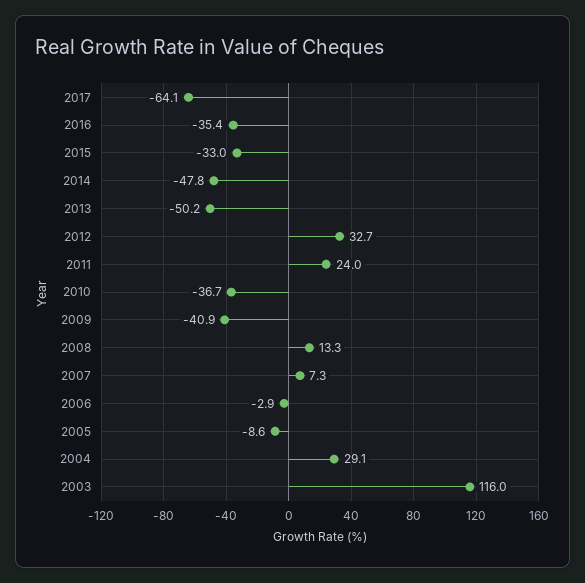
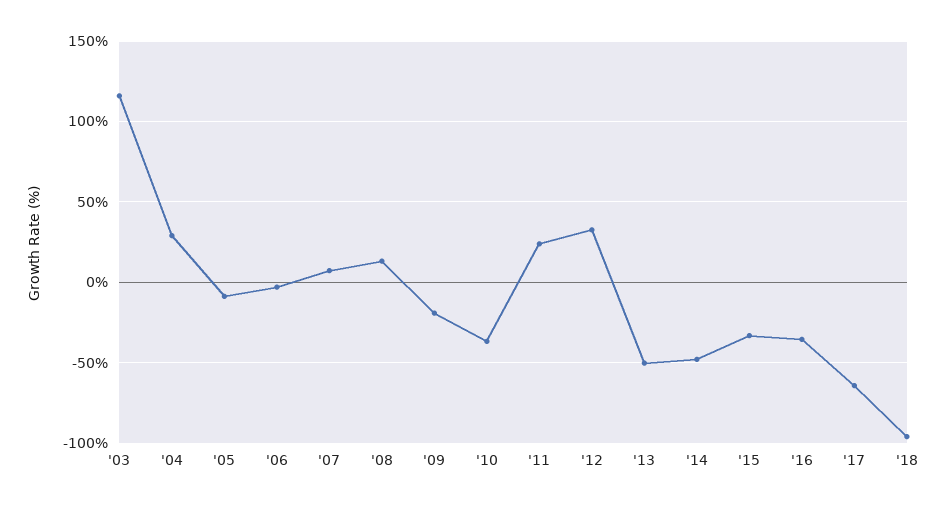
2009: -40.9 -> -20
'18: none -> -95

